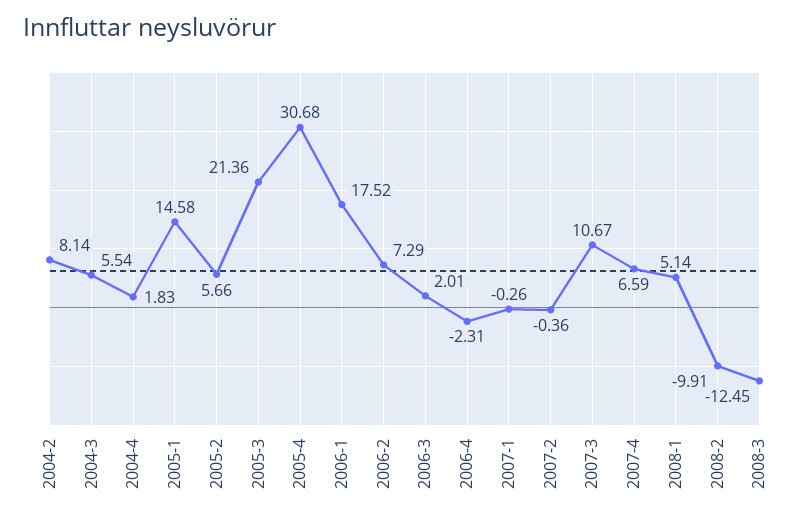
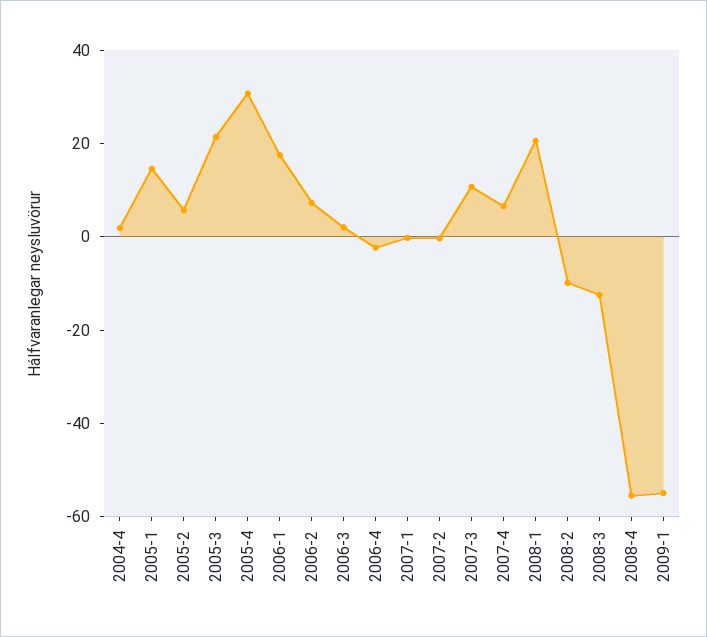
2004-2: 8.14 -> none
2004-3: 5.54 -> none
2008-1: 5.14 -> 20
2008-4: none -> -55
2009-1: none -> -55

